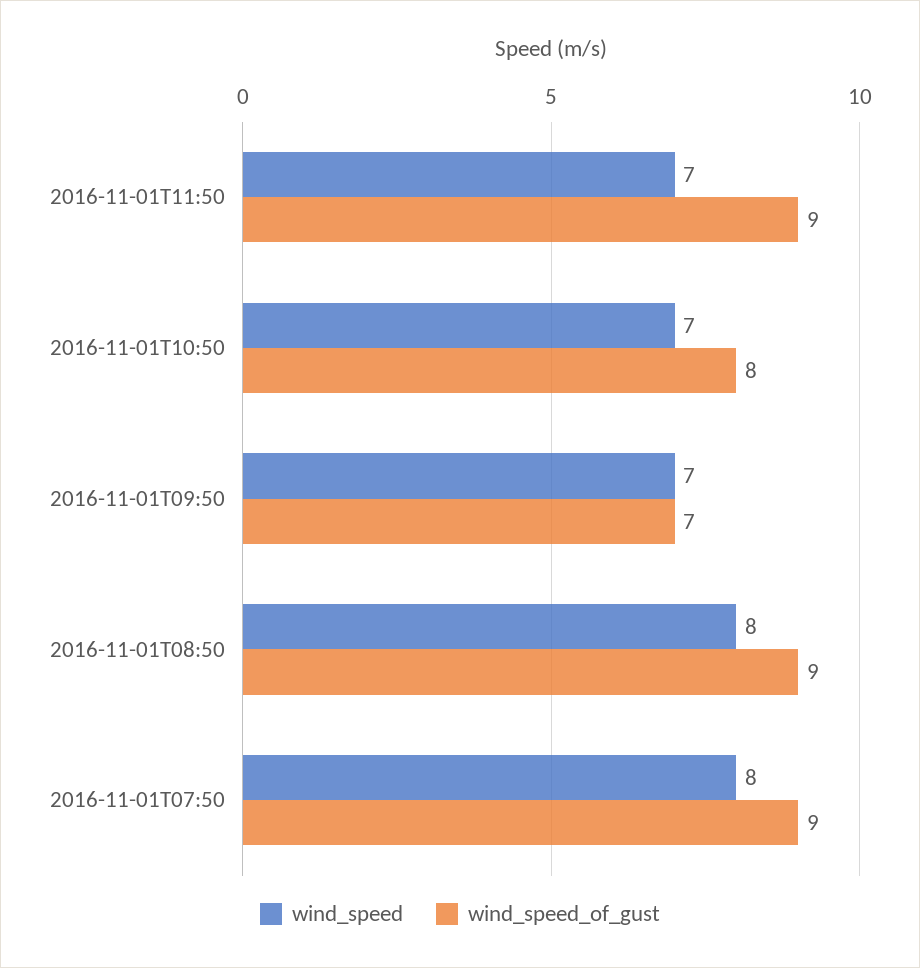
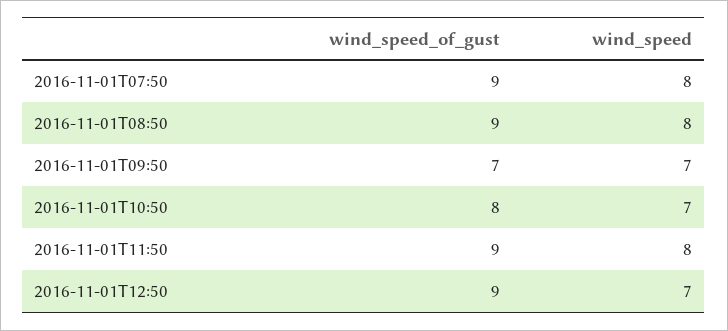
wind_speed, 2016-11-01T11:50: 7 -> 8
wind_speed_of_gust, 2016-11-01T12:50: none -> 9
wind_speed, 2016-11-01T12:50: none -> 7

